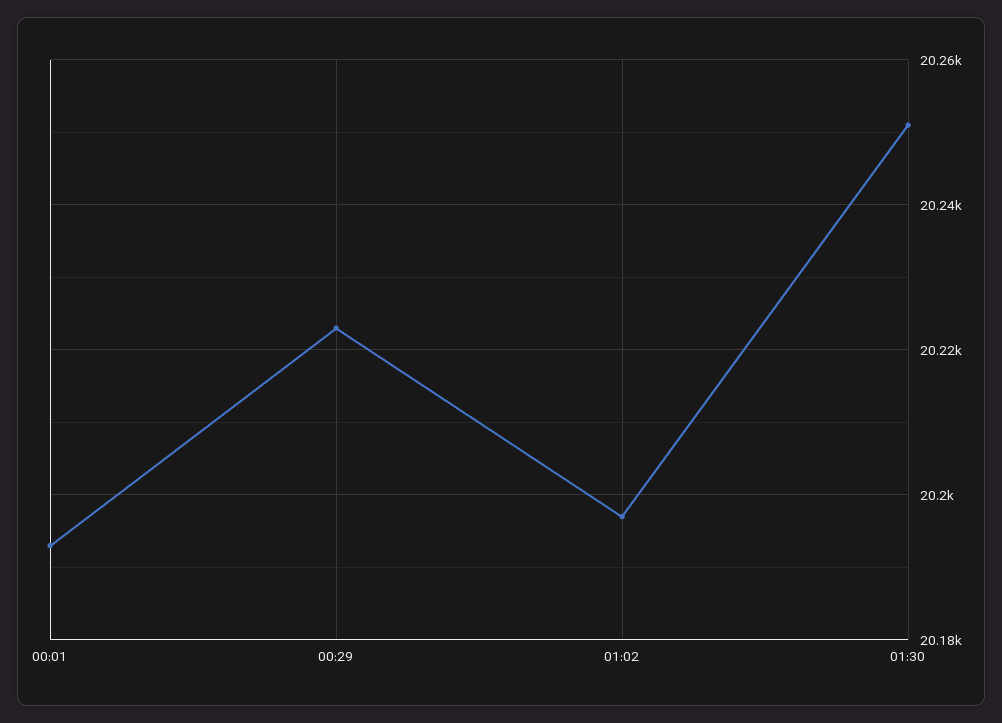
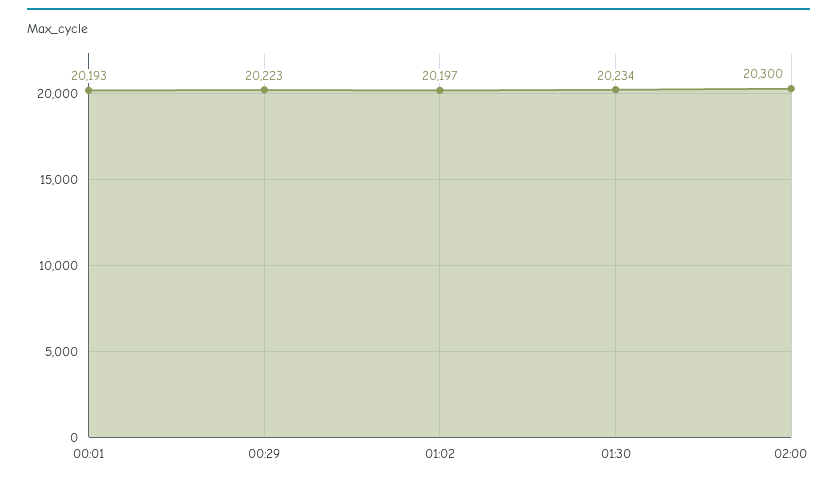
01:30: 20250 -> 20234
02:00: none -> 20300

